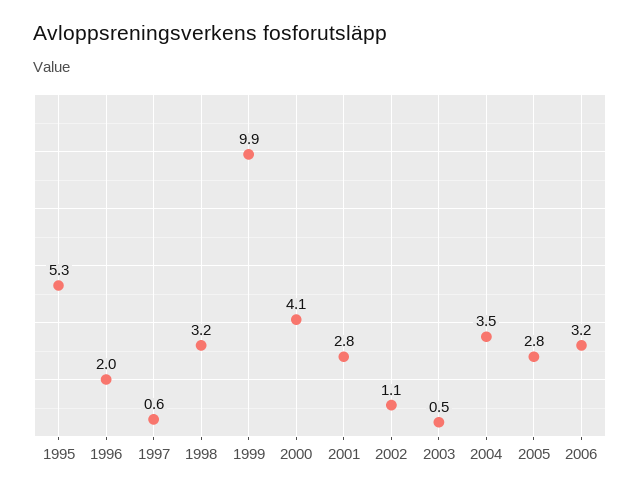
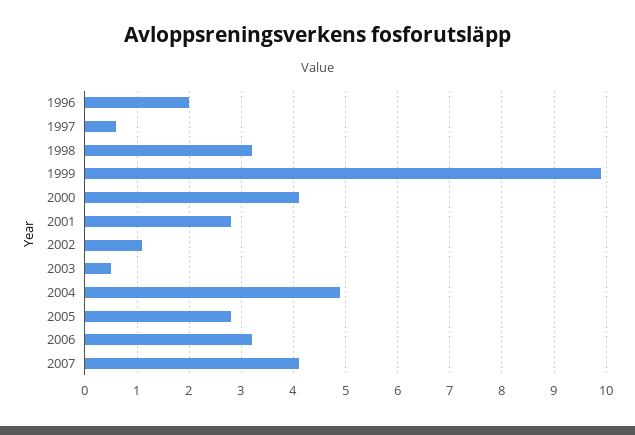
1995: 5.3 -> none
2004: 3.5 -> 5
2007: none -> 4

